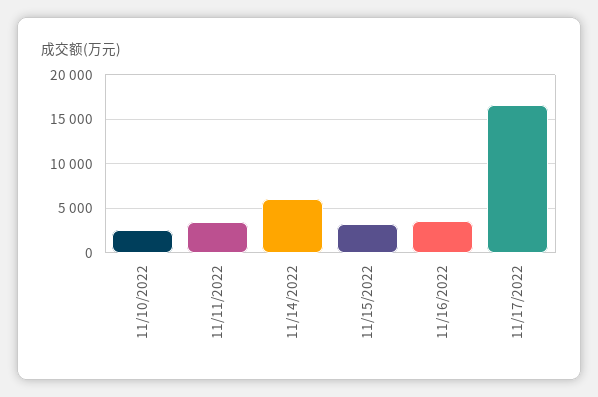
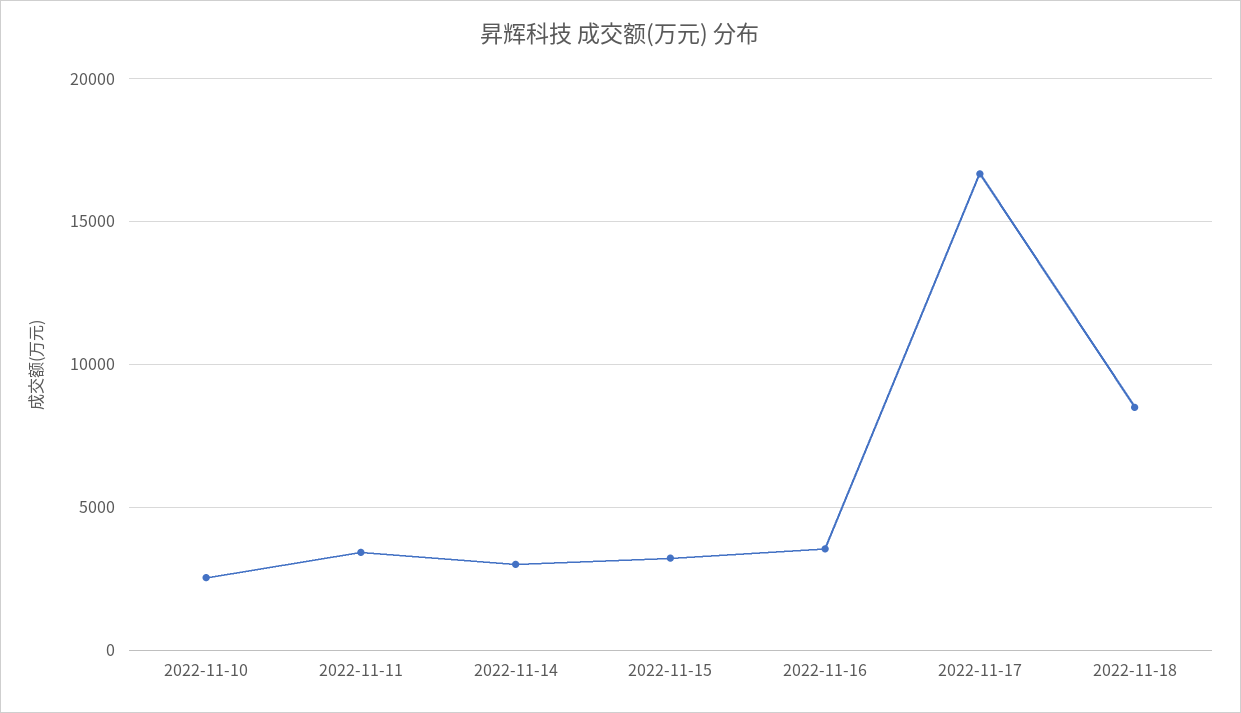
11/14/2022: 6000 -> 3000
2022-11-18: none -> 8500

